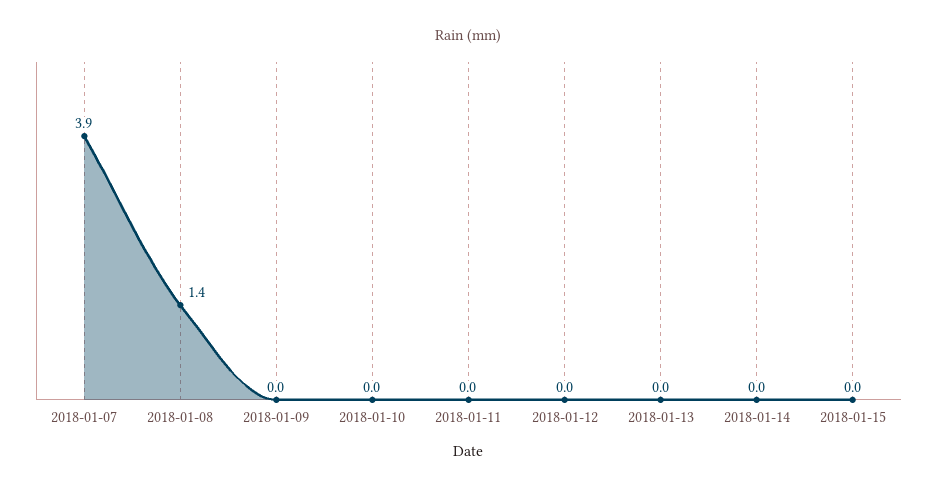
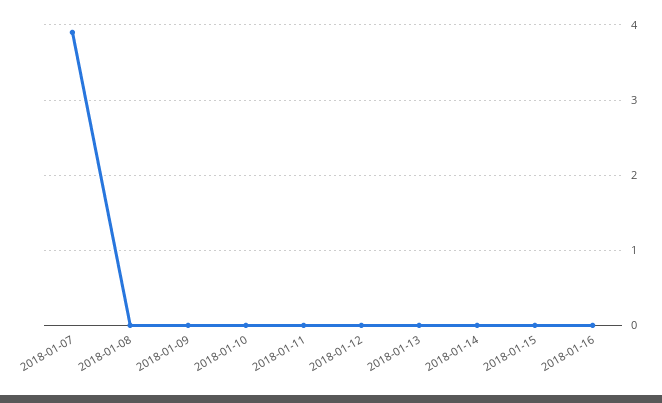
2018-01-08: 1.4 -> 0
2018-01-16: none -> 0

